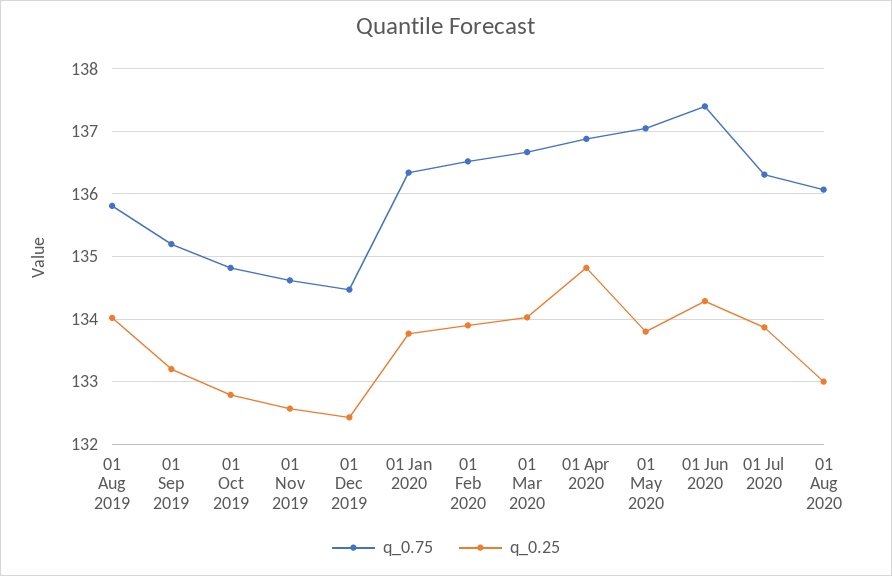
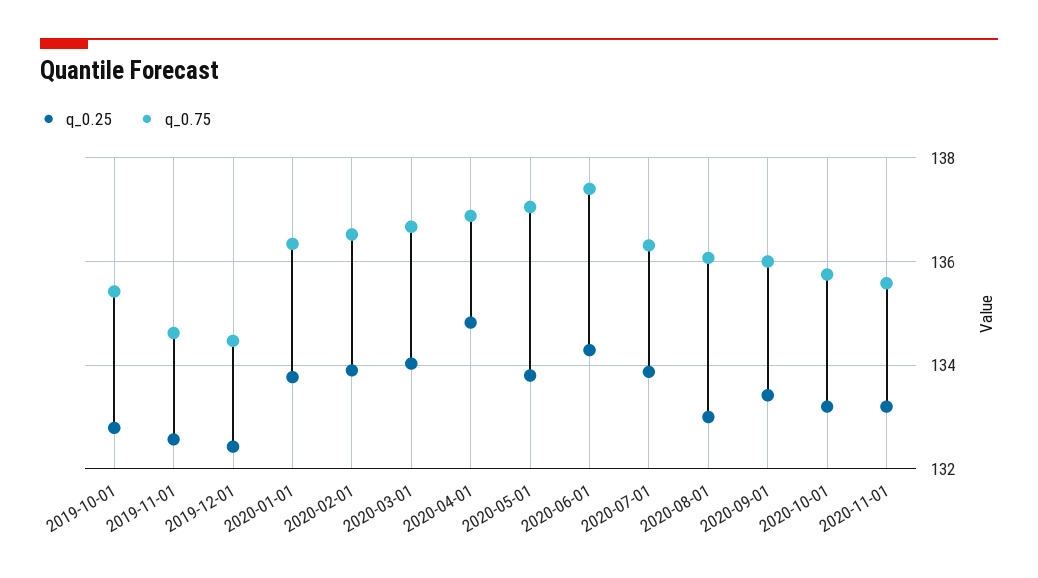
q_0.75, 01 Aug 2019: 135.8 -> none
q_0.25, 01 Aug 2019: 134 -> none
q_0.75, 01 Sep 2019: 135.2 -> none
q_0.25, 01 Sep 2019: 133.2 -> none
q_0.75, 01 Oct 2019: 134.8 -> 135.4
q_0.25, 2020-09-01: none -> 133.4
q_0.75, 2020-09-01: none -> 136
q_0.25, 2020-10-01: none -> 133.2
q_0.75, 2020-10-01: none -> 135.8
q_0.25, 2020-11-01: none -> 133.2
q_0.75, 2020-11-01: none -> 135.6

